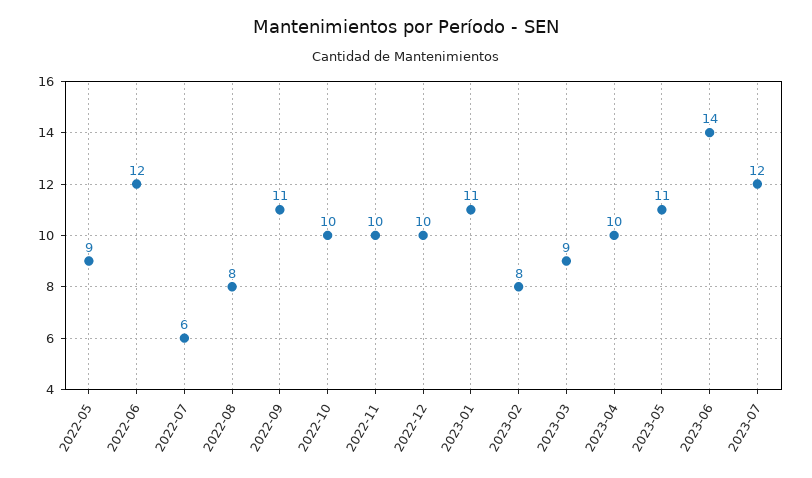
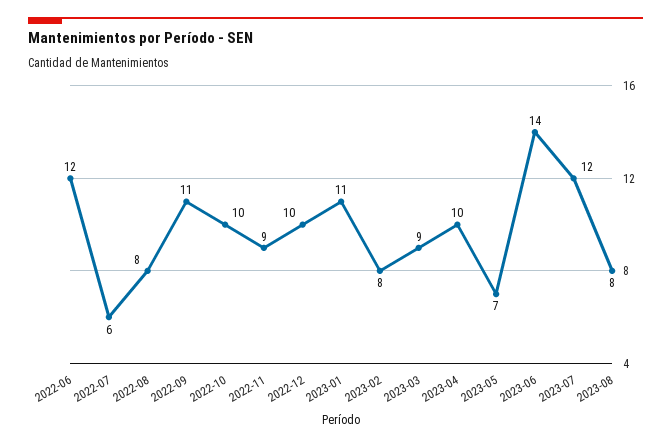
2022-05: 9 -> none
2022-11: 10 -> 9
2023-05: 11 -> 7
2023-08: none -> 8

